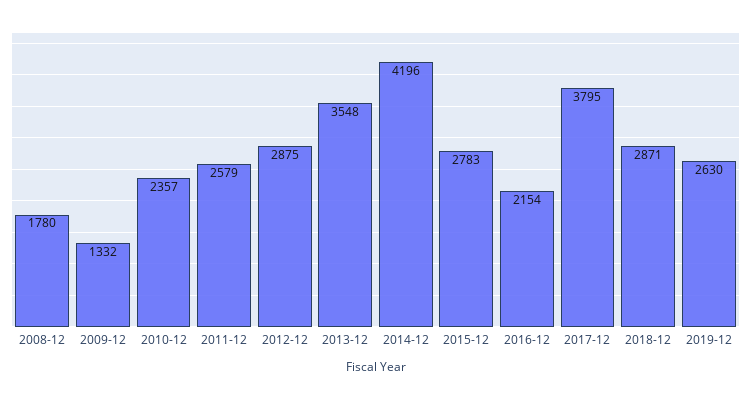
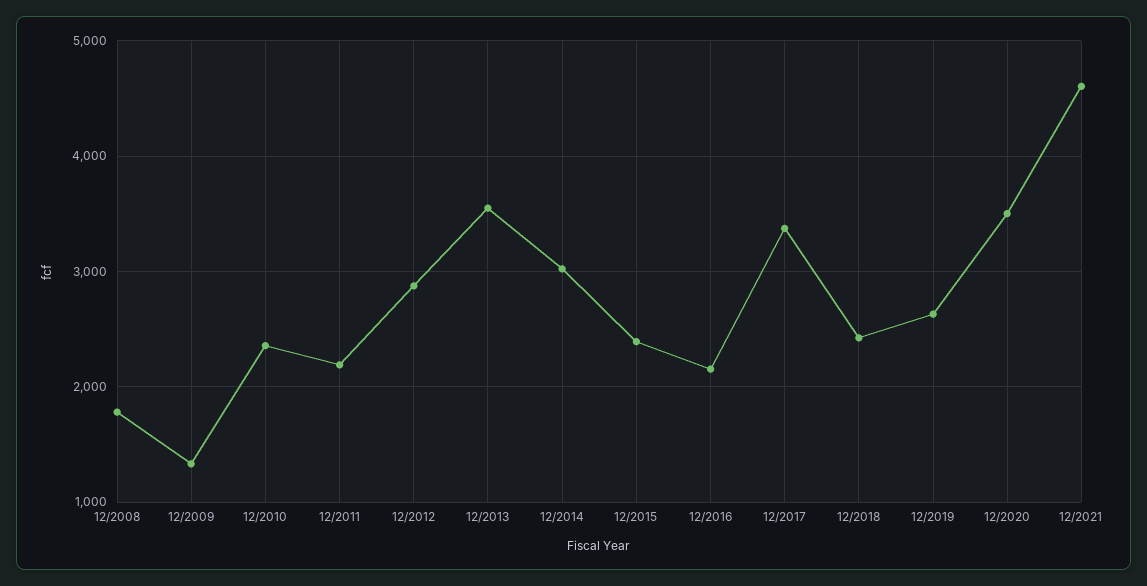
2011-12: 2579 -> 2200
2014-12: 4196 -> 3000
2015-12: 2783 -> 2400
2017-12: 3795 -> 3400
2018-12: 2871 -> 2400
12/2020: none -> 3500
12/2021: none -> 4600

